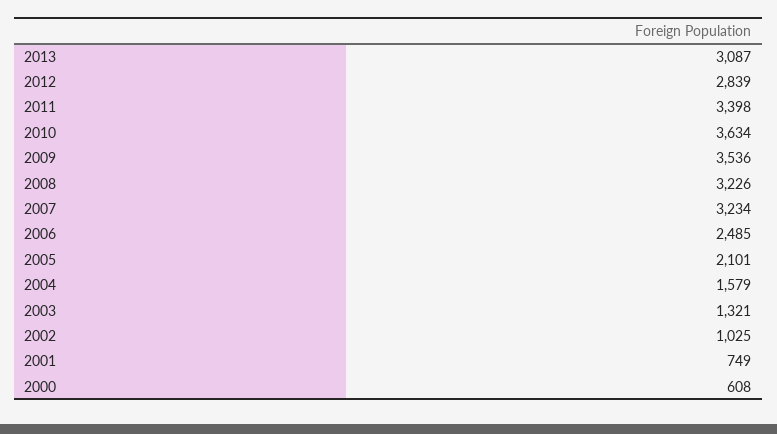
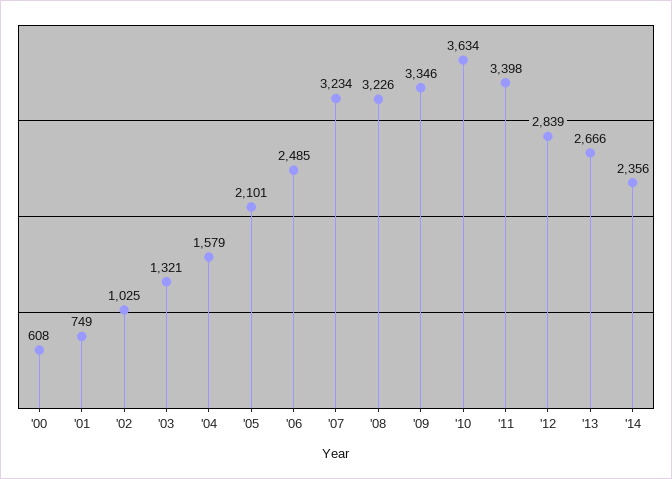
2013: 3087 -> 2666
2009: 3536 -> 3346
'14: none -> 2356

